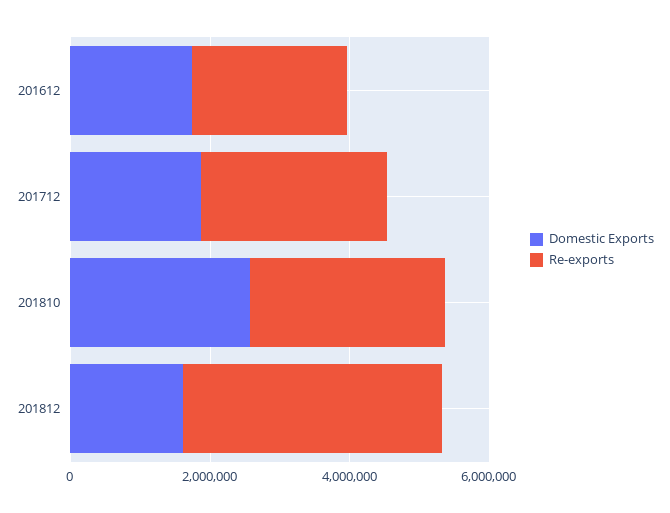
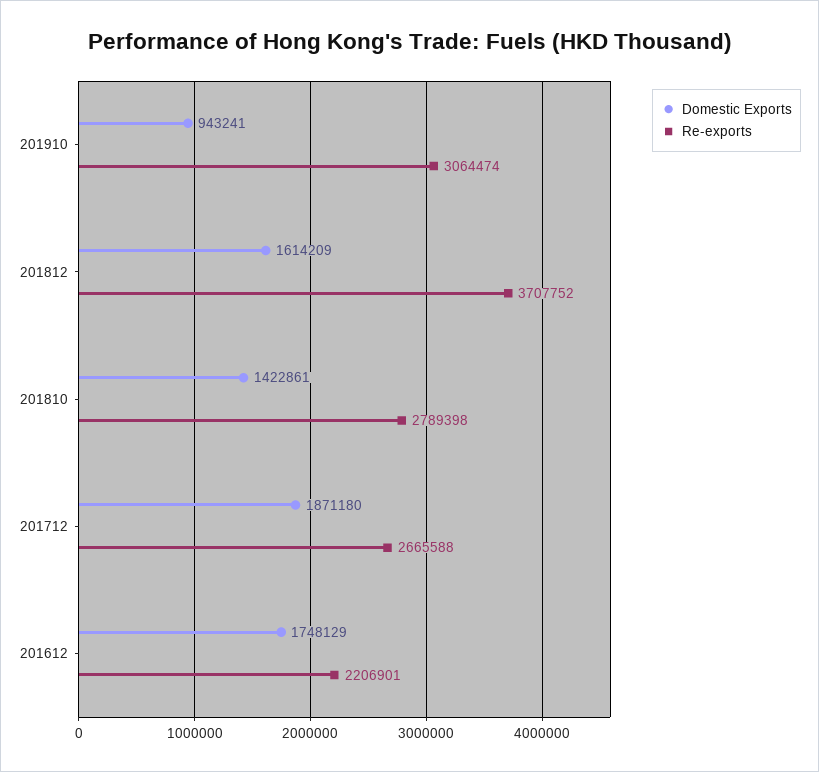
Domestic Exports, 201810: 2500000 -> 1422861
Domestic Exports, 201910: none -> 943241
Re-exports, 201910: none -> 3064474

